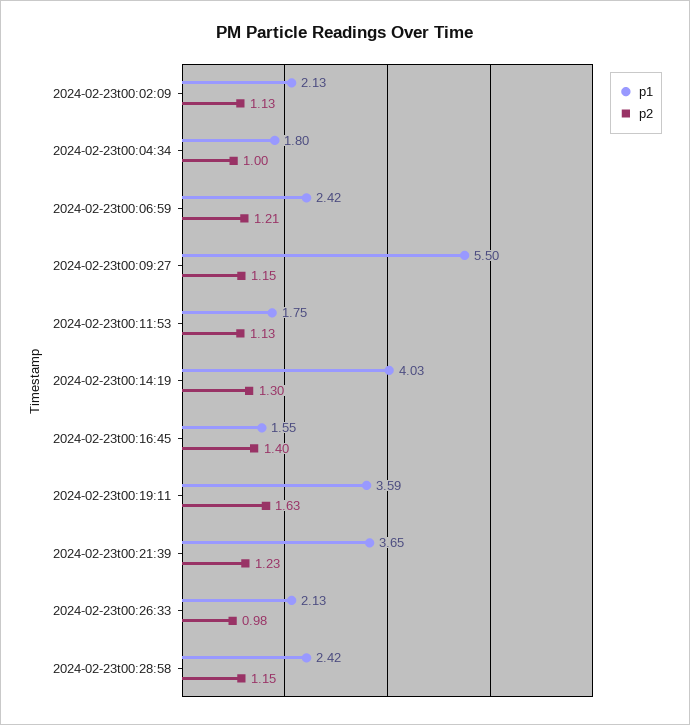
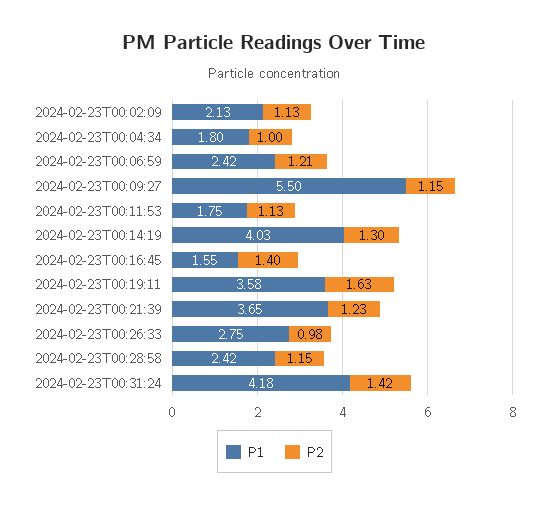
p1, 2024-02-23t00:19:11: 3.59 -> 3.58
p1, 2024-02-23t00:26:33: 2.13 -> 2.75
p1, 2024-02-23T00:31:24: none -> 4.18
p2, 2024-02-23T00:31:24: none -> 1.42

